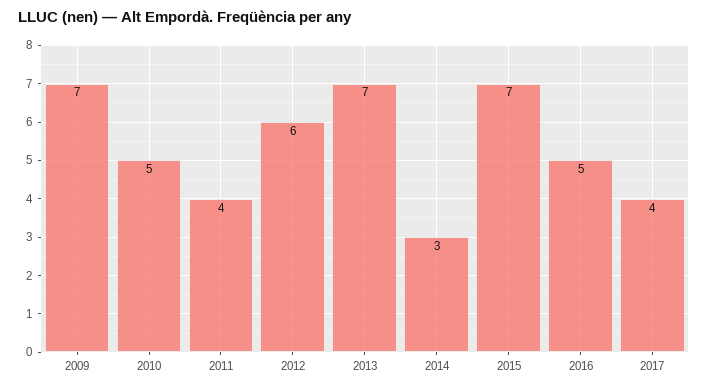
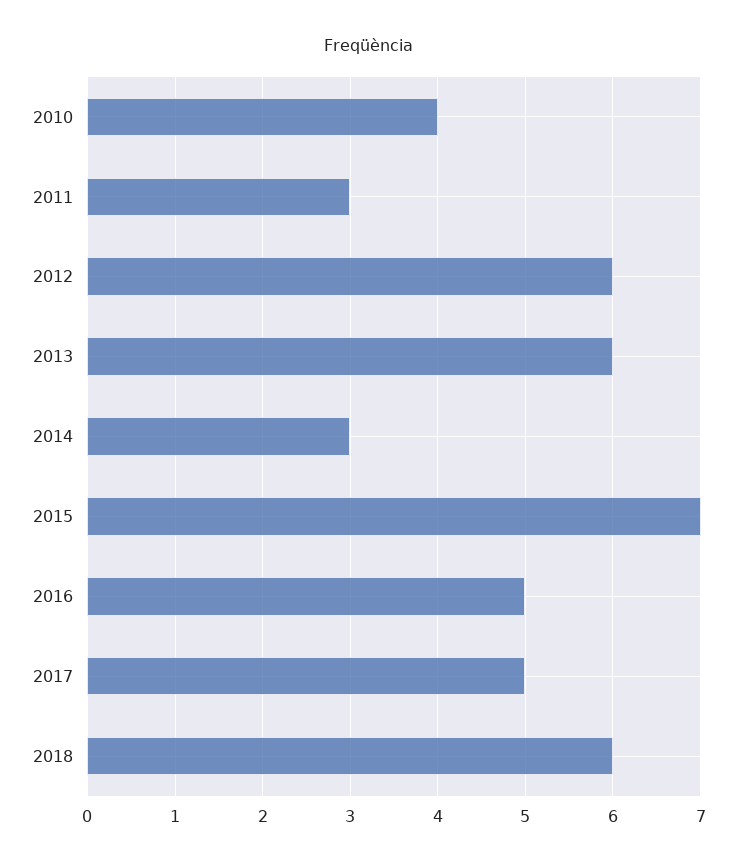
2009: 7 -> none
2010: 5 -> 4
2011: 4 -> 3
2013: 7 -> 6
2017: 4 -> 5
2018: none -> 6

